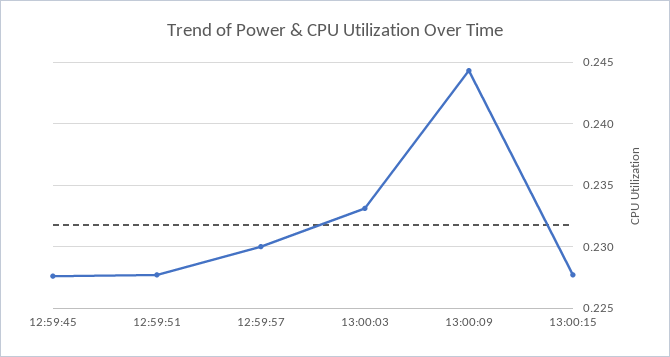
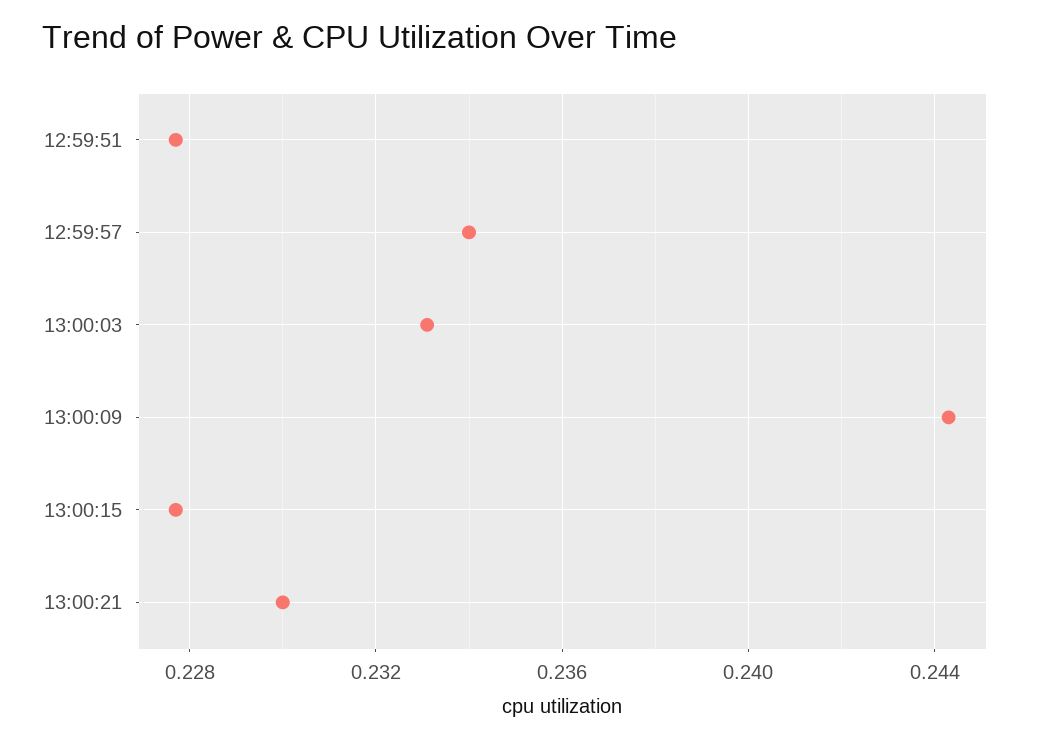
12:59:45: 0.2275 -> none
12:59:57: 0.23 -> 0.234
13:00:21: none -> 0.23

